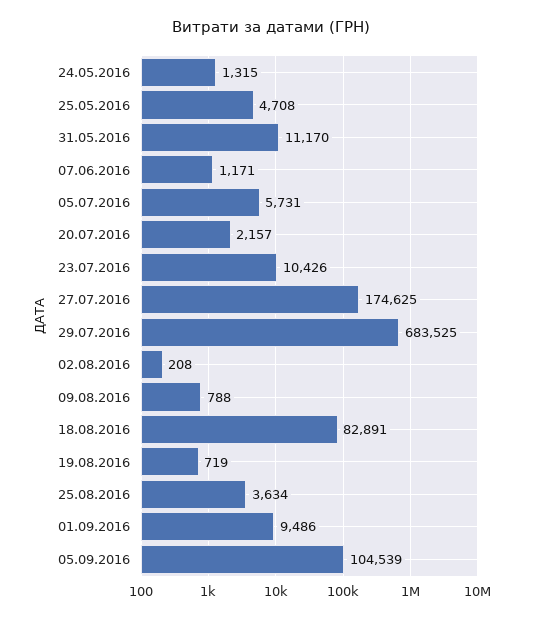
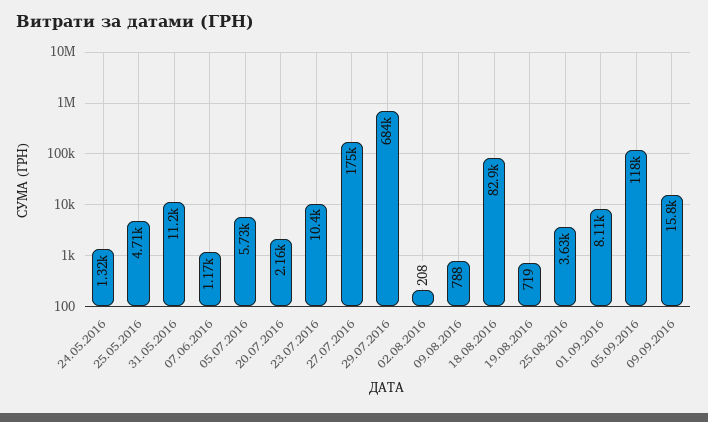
01.09.2016: 9486 -> 8110
05.09.2016: 104539 -> 118000
09.09.2016: none -> 15800

